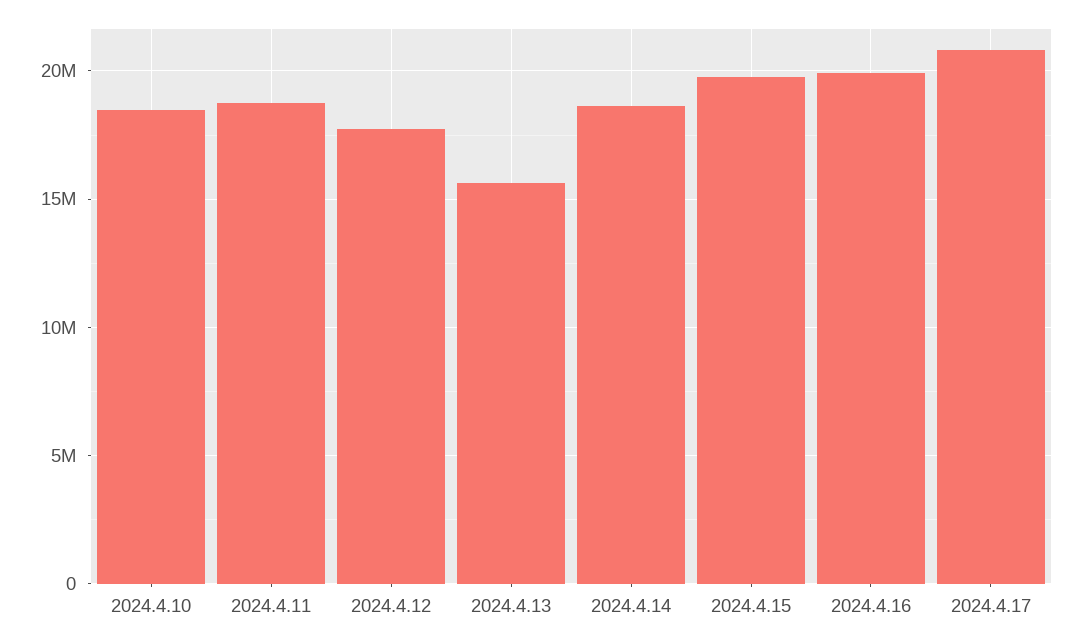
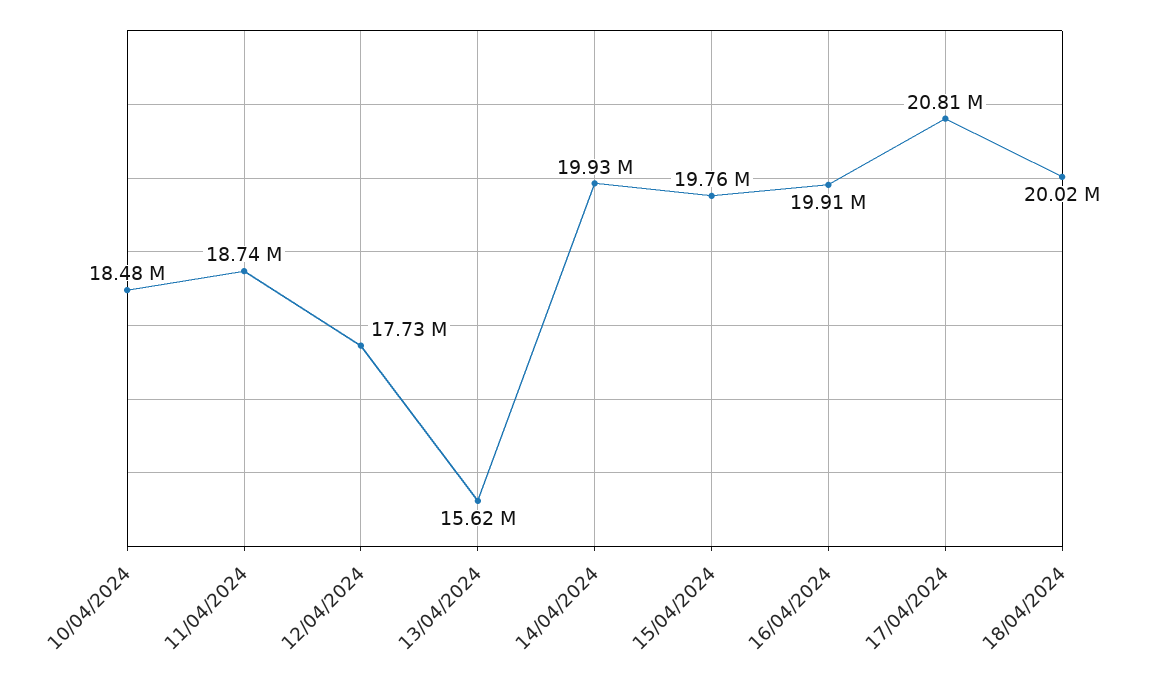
2024.4.14: 18500000 -> 19930000
18/04/2024: none -> 20020000

